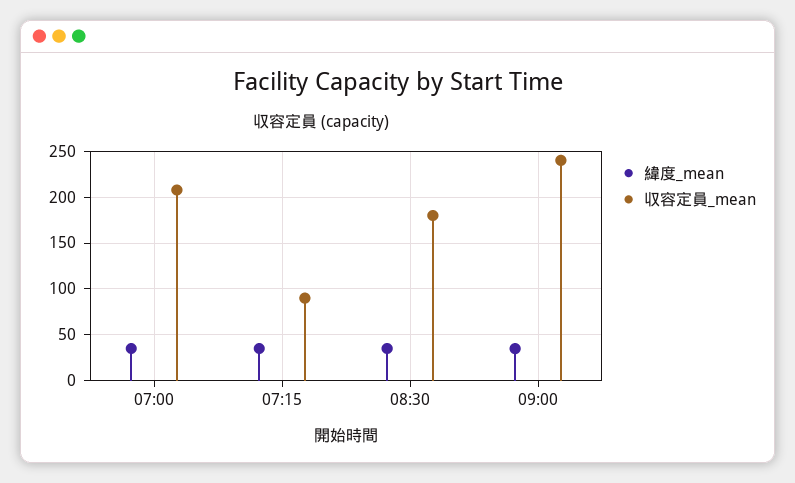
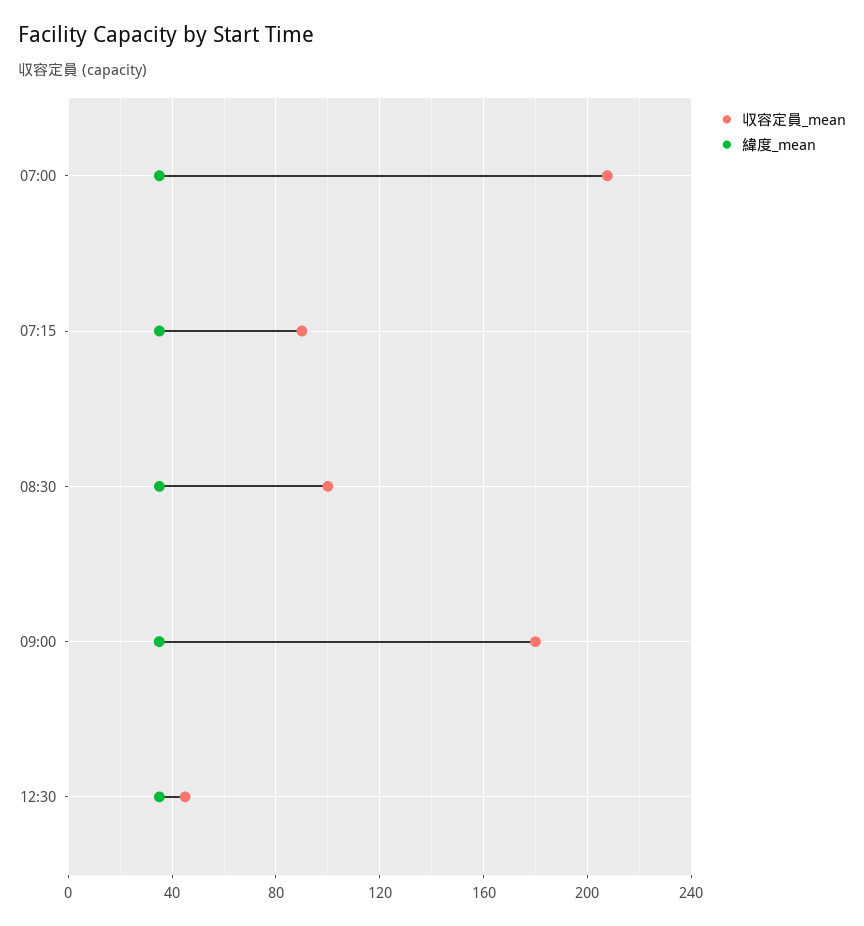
収容定員_mean, 08:30: 180 -> 100
収容定員_mean, 09:00: 240 -> 180
収容定員_mean, 12:30: none -> 45
緯度_mean, 12:30: none -> 35

